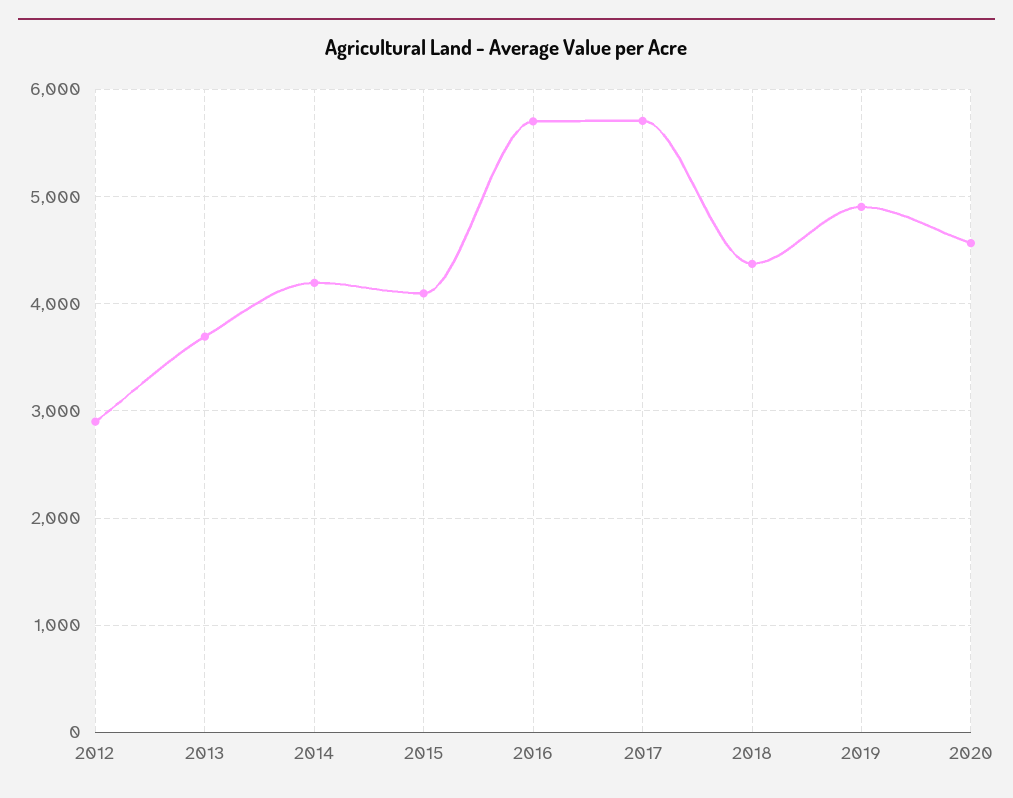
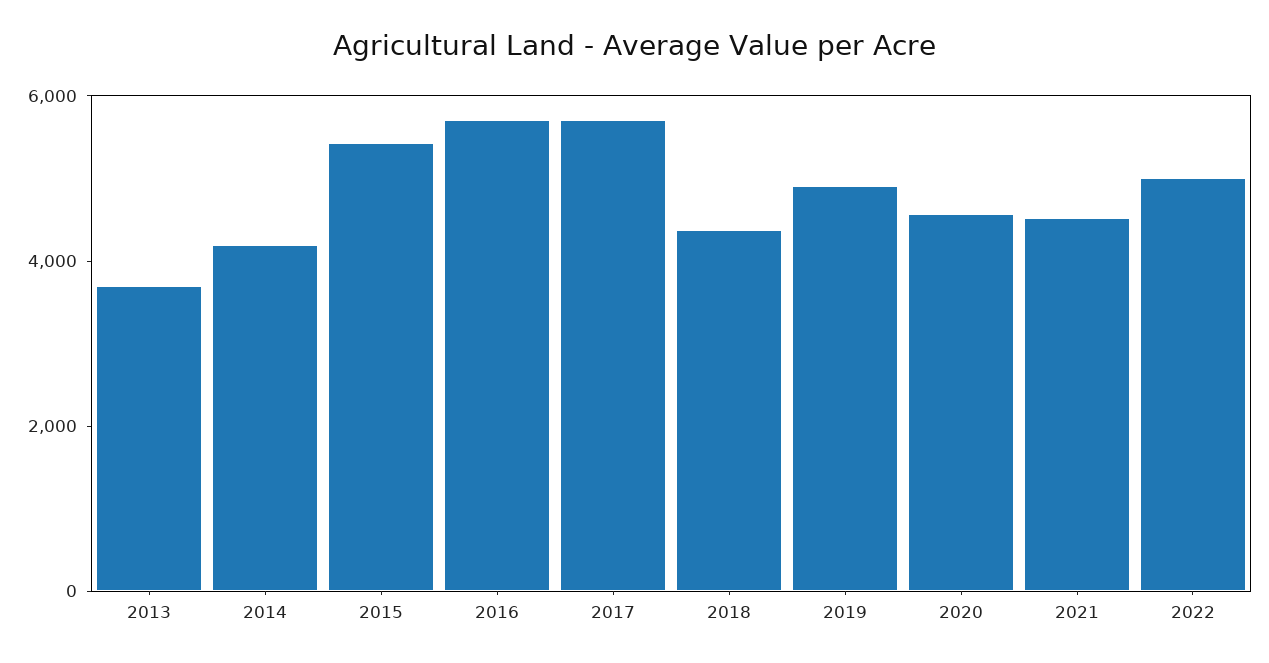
2012: 2900 -> none
2015: 4100 -> 5500
2021: none -> 4500
2022: none -> 5000

